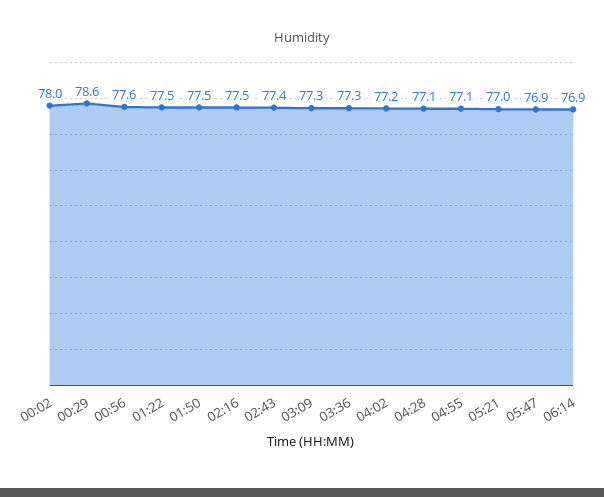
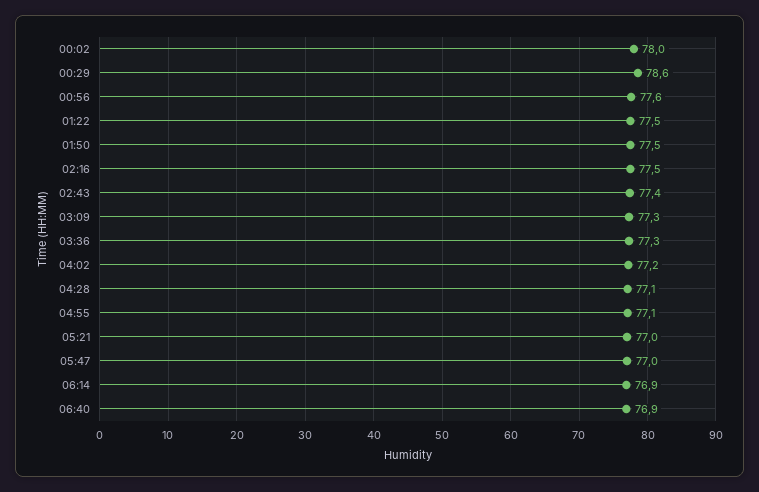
05:47: 76.9 -> 77
06:40: none -> 76.9

